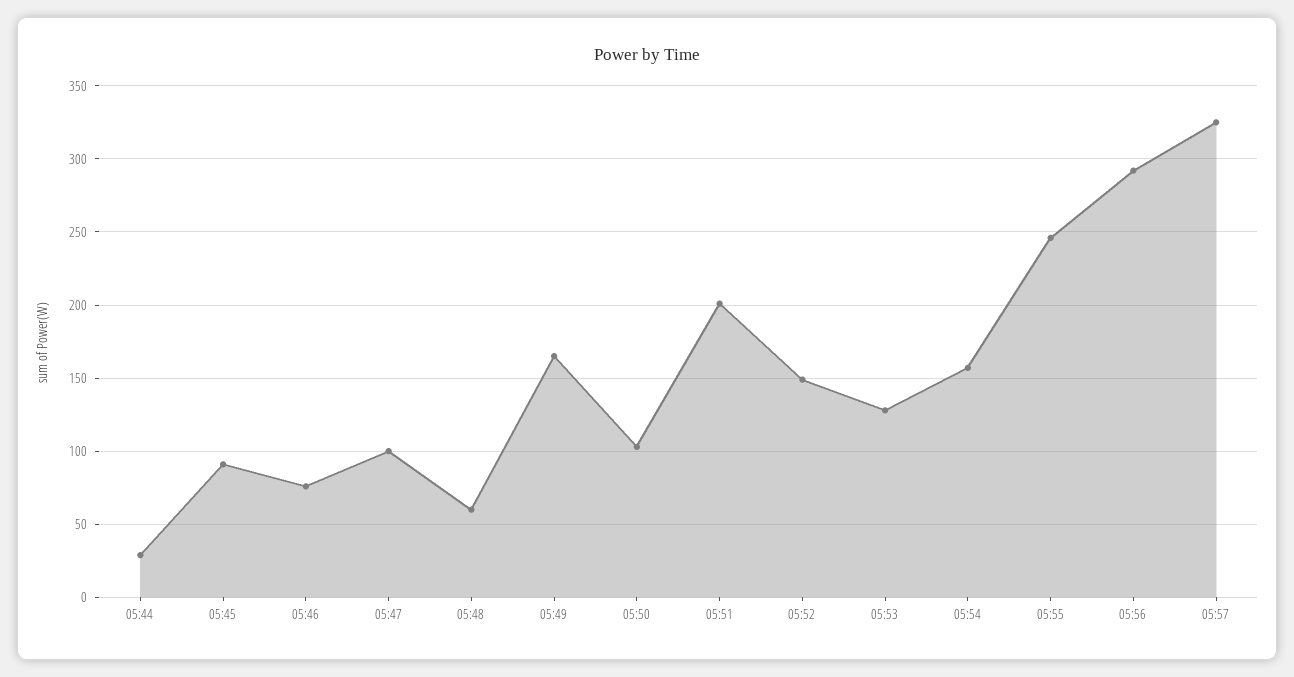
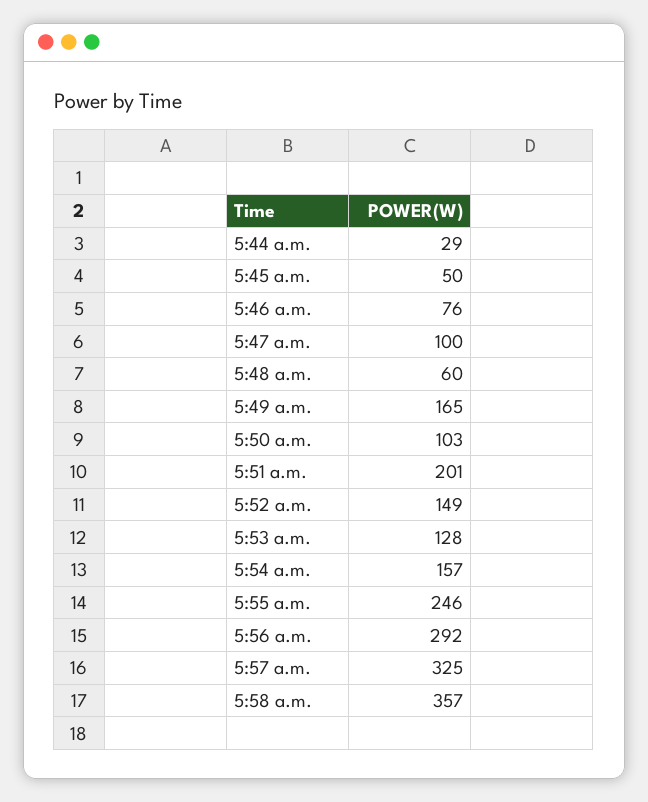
05:45: 90 -> 50
5:58 a.m.: none -> 357

